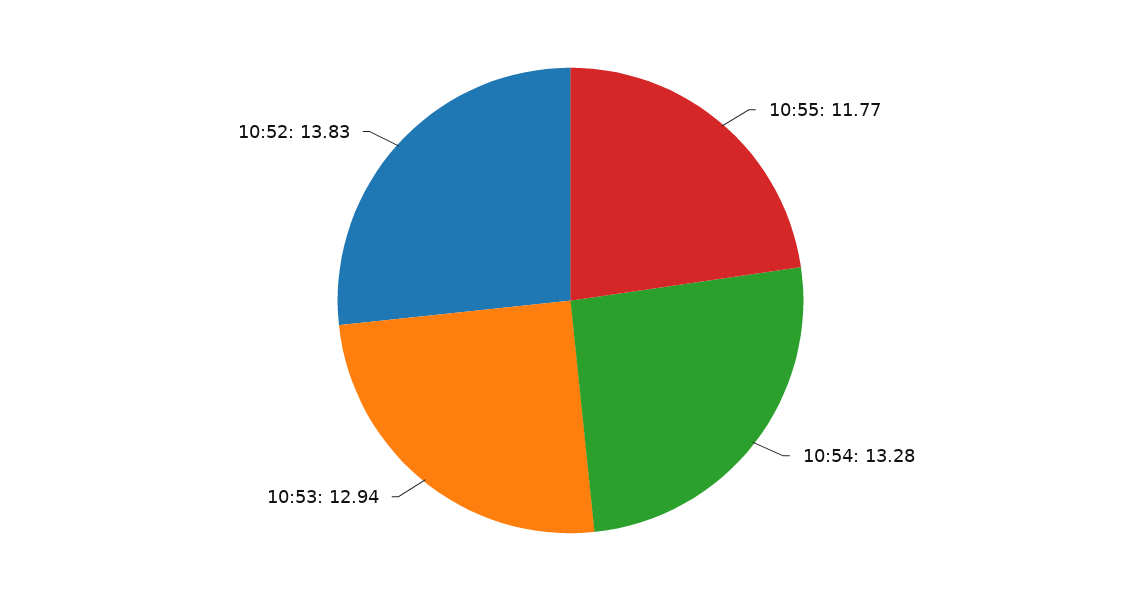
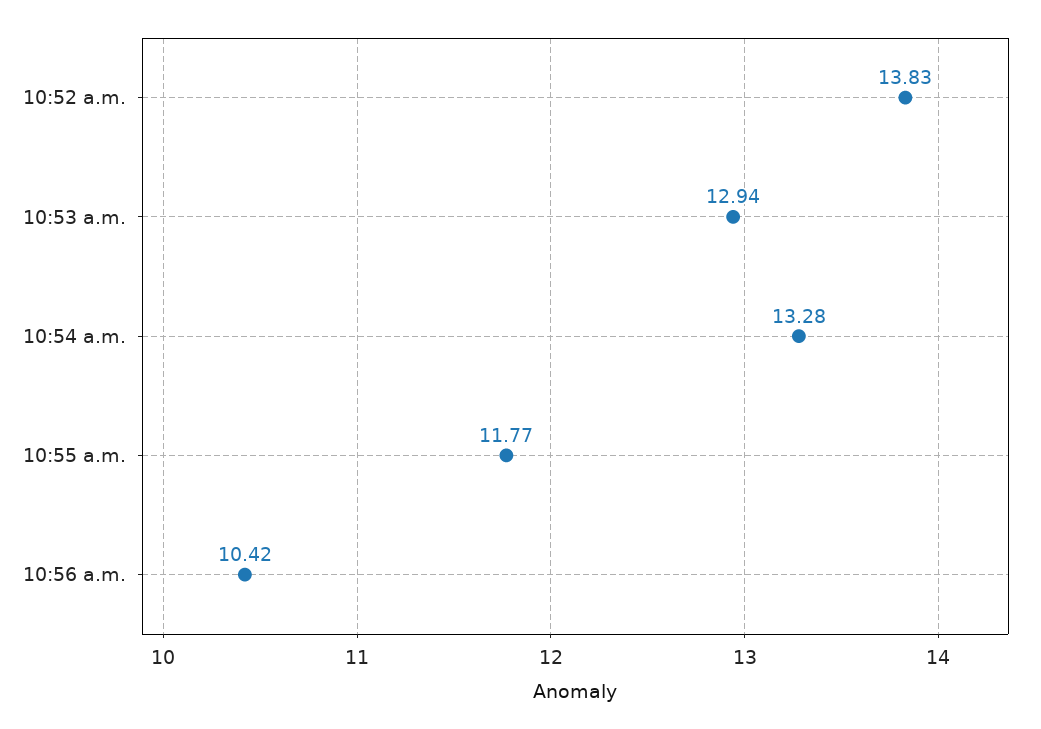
10:56 a.m.: none -> 10.42

